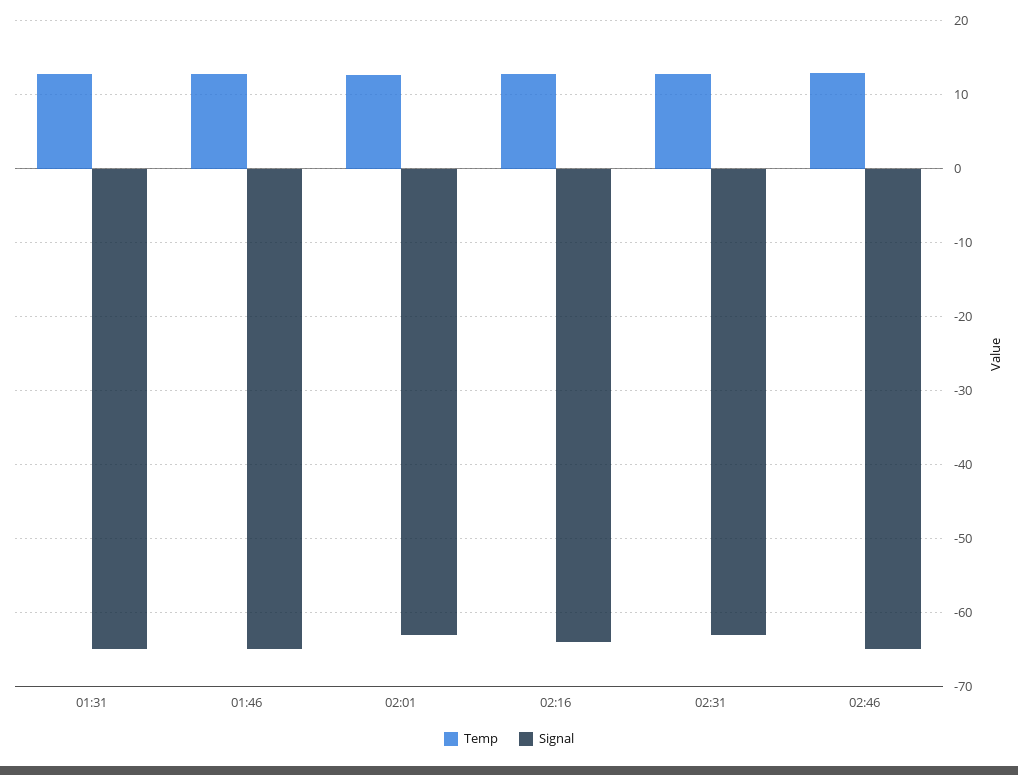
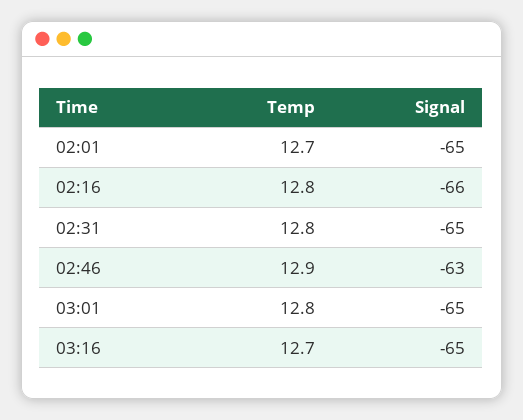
Temp, 01:31: 13 -> none
Signal, 01:31: -65 -> none
Temp, 01:46: 13 -> none
Signal, 01:46: -65 -> none
Signal, 02:01: -63 -> -65
Signal, 02:16: -64 -> -66
Signal, 02:31: -63 -> -65
Signal, 02:46: -65 -> -63
Temp, 03:01: none -> 12.8
Signal, 03:01: none -> -65
Temp, 03:16: none -> 12.7
Signal, 03:16: none -> -65

